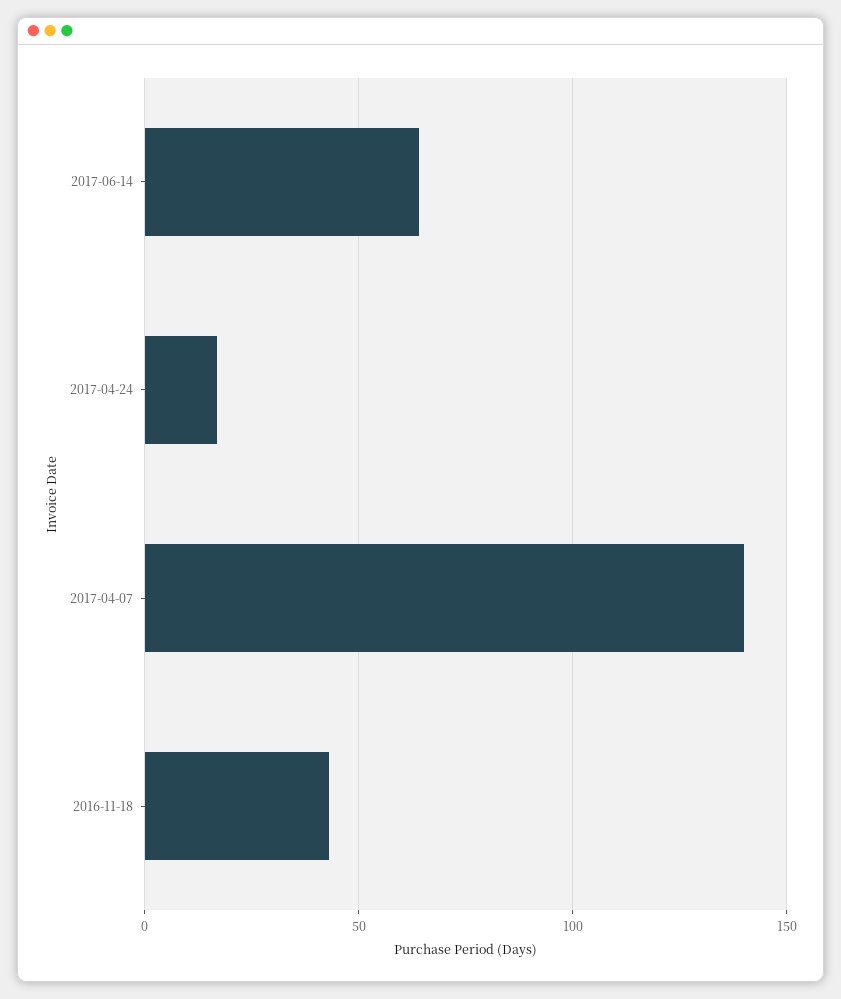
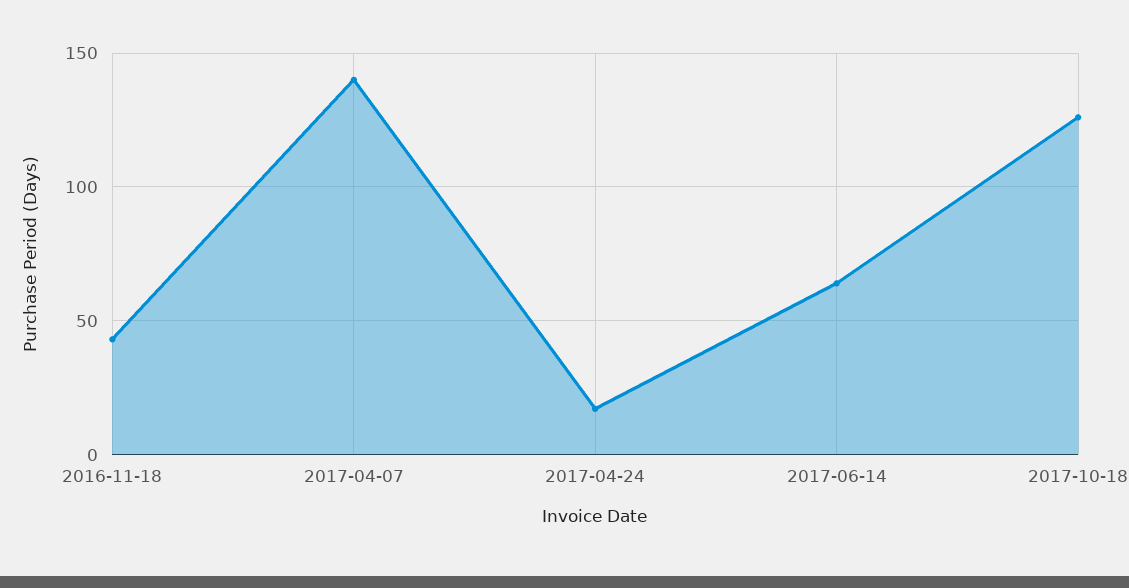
2017-10-18: none -> 125

